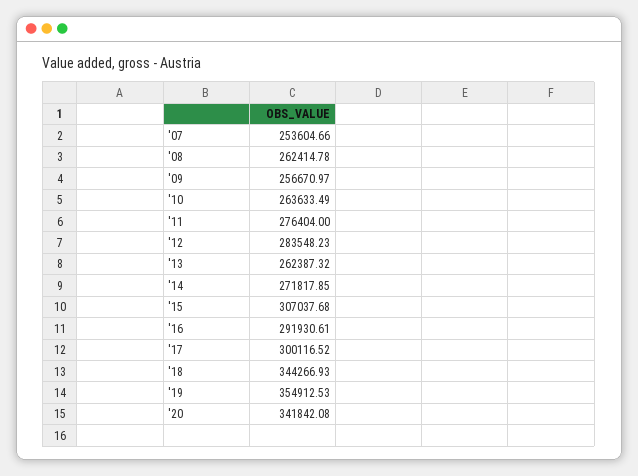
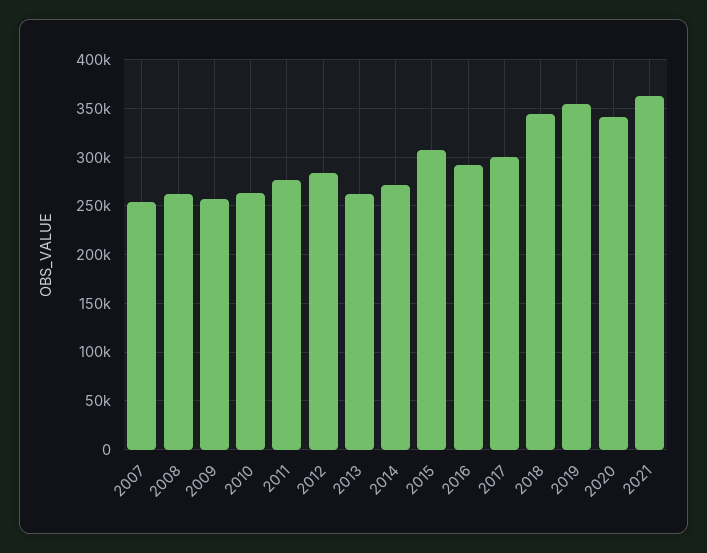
2021: none -> 360000

